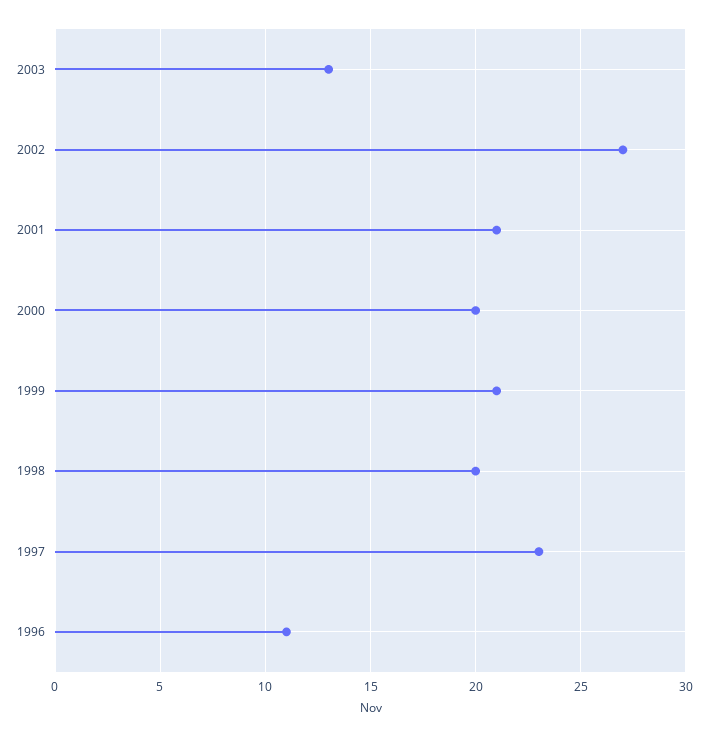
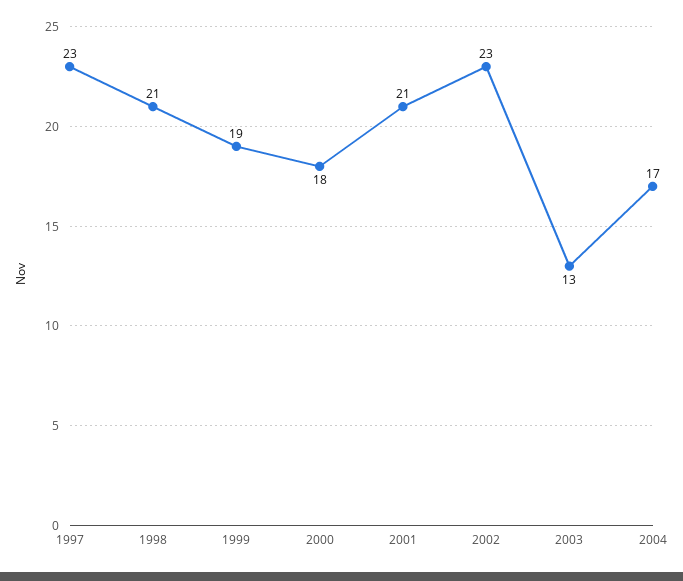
2002: 27 -> 23
2000: 20 -> 18
1999: 21 -> 19
1998: 20 -> 21
1996: 11 -> none
2004: none -> 17

